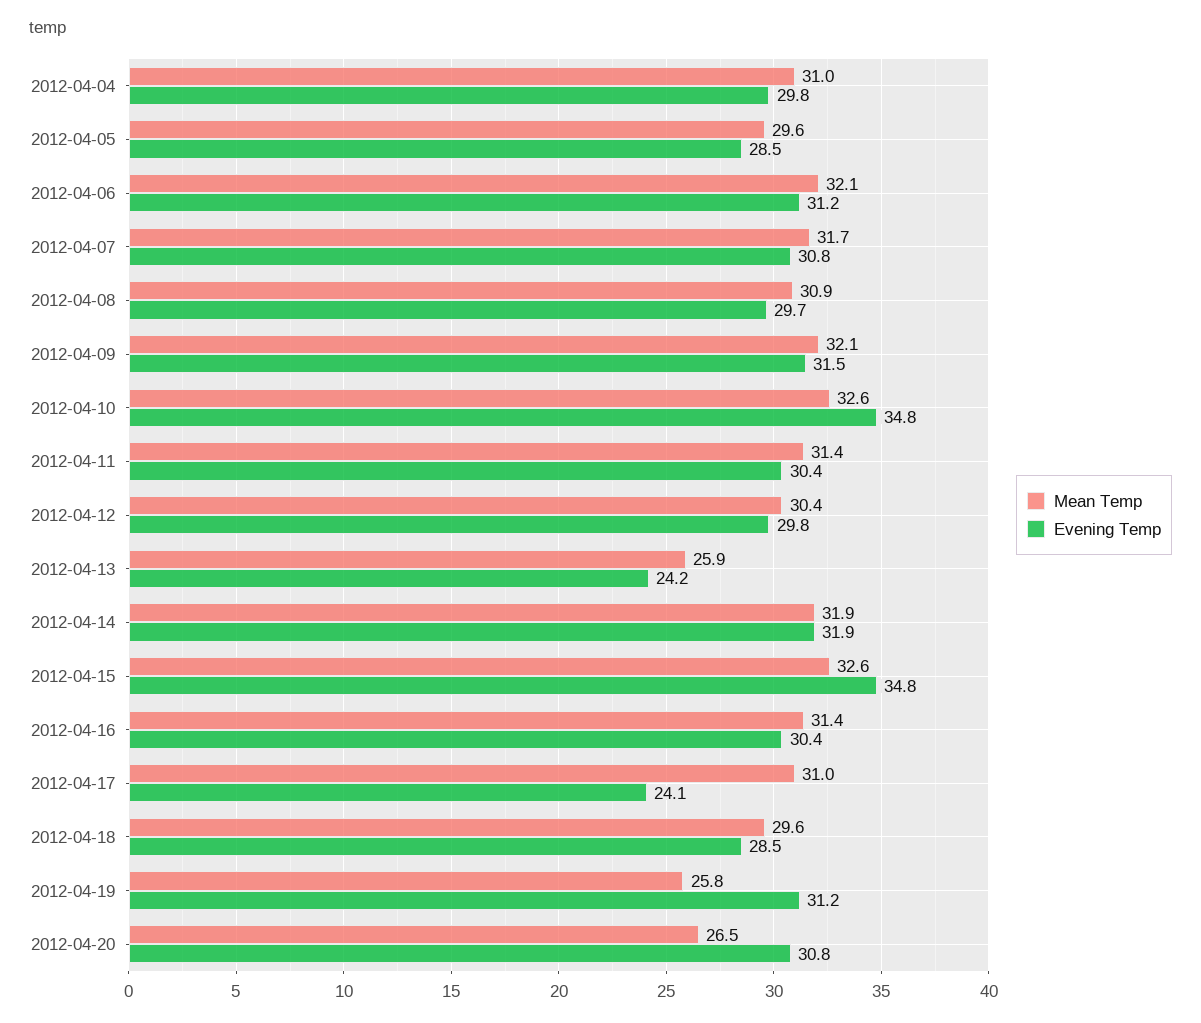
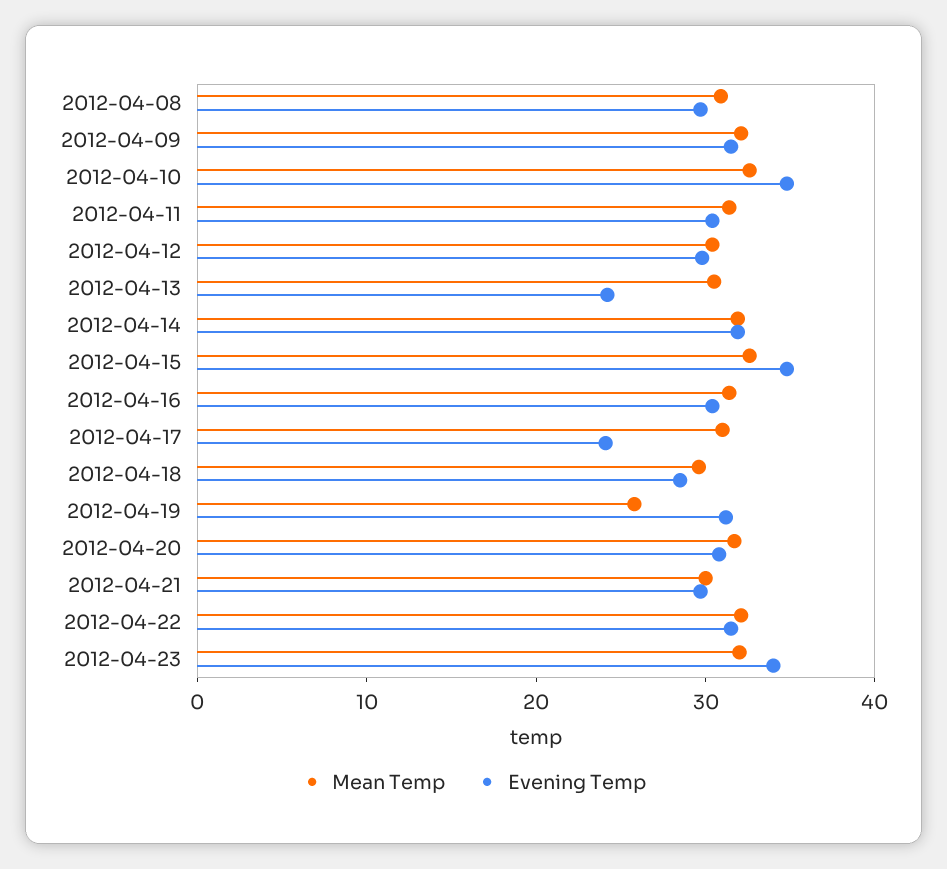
Mean Temp, 2012-04-04: 31 -> none
Evening Temp, 2012-04-04: 29.8 -> none
Mean Temp, 2012-04-05: 29.6 -> none
Evening Temp, 2012-04-05: 28.5 -> none
Mean Temp, 2012-04-06: 32.1 -> none
Evening Temp, 2012-04-06: 31.2 -> none
Mean Temp, 2012-04-07: 31.7 -> none
Evening Temp, 2012-04-07: 30.8 -> none
Mean Temp, 2012-04-13: 25.9 -> 30
Mean Temp, 2012-04-20: 26.5 -> 32
Mean Temp, 2012-04-21: none -> 30
Evening Temp, 2012-04-21: none -> 30
Mean Temp, 2012-04-22: none -> 32
Evening Temp, 2012-04-22: none -> 32
Mean Temp, 2012-04-23: none -> 32
Evening Temp, 2012-04-23: none -> 34

